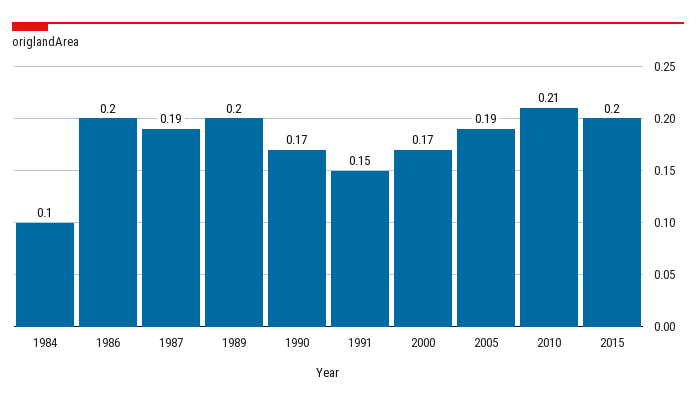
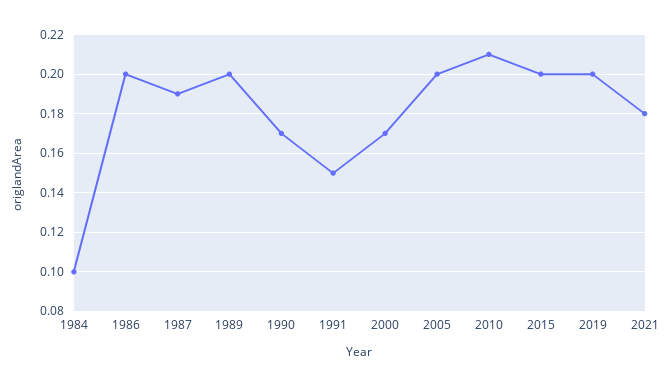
2005: 0.19 -> 0.2
2019: none -> 0.2
2021: none -> 0.18

